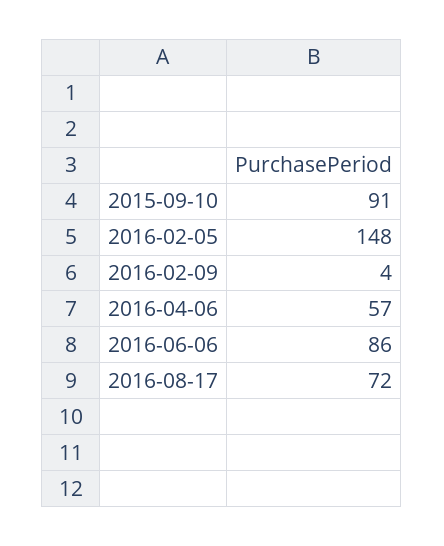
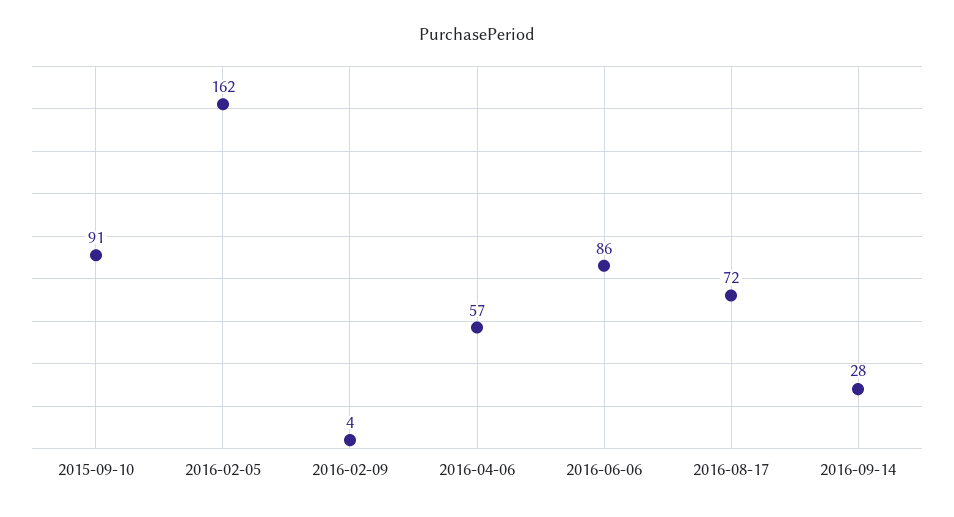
2016-02-05: 148 -> 162
2016-09-14: none -> 28

